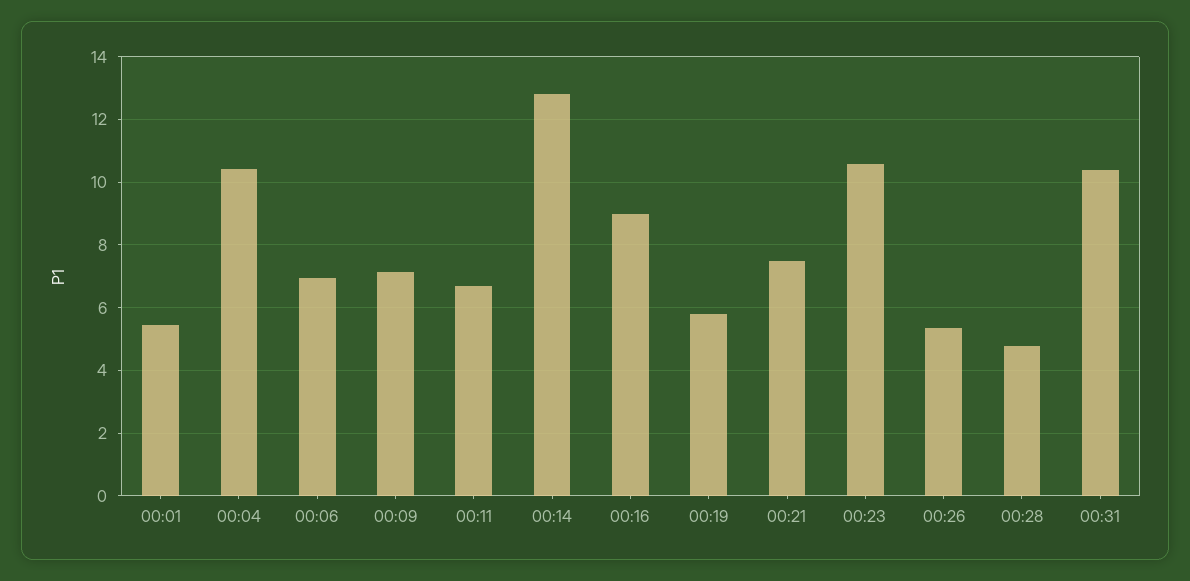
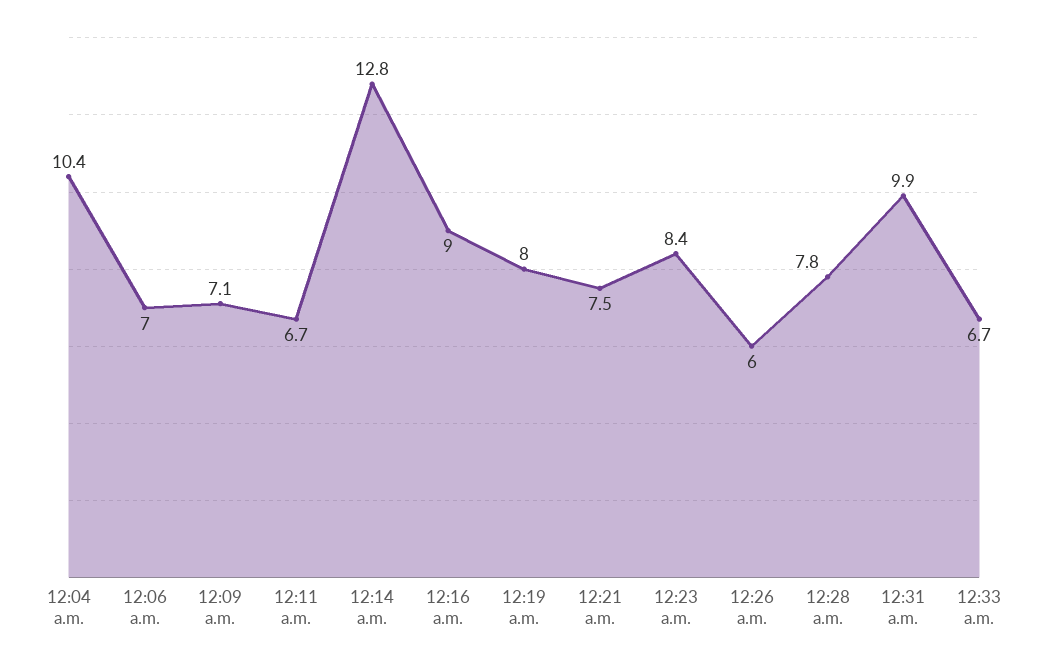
00:01: 5.4 -> none
00:19: 5.8 -> 8
00:23: 10.6 -> 8.4
00:26: 5.4 -> 6
00:28: 4.8 -> 7.8
00:31: 10.4 -> 9.9
12:33 a.m.: none -> 6.7

